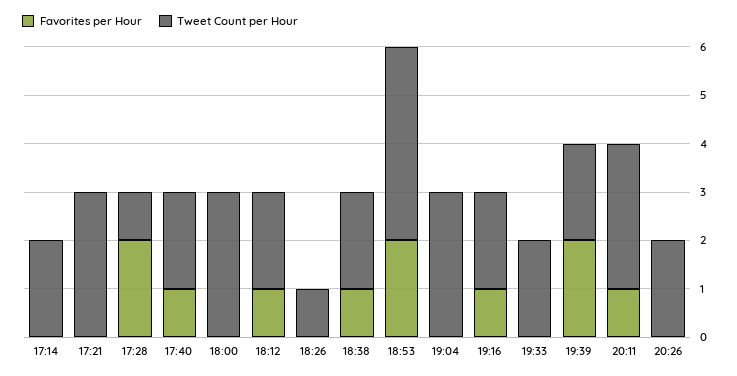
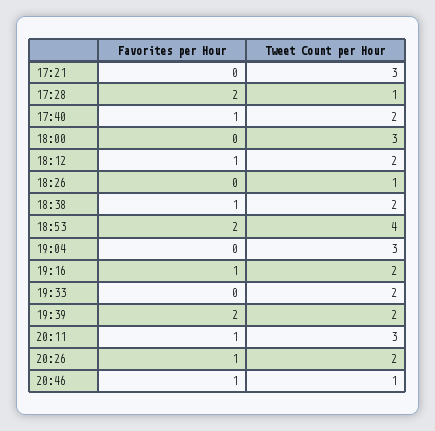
Favorites per Hour, 17:14: 0 -> none
Tweet Count per Hour, 17:14: 2 -> none
Favorites per Hour, 20:26: 0 -> 1
Favorites per Hour, 20:46: none -> 1
Tweet Count per Hour, 20:46: none -> 1

